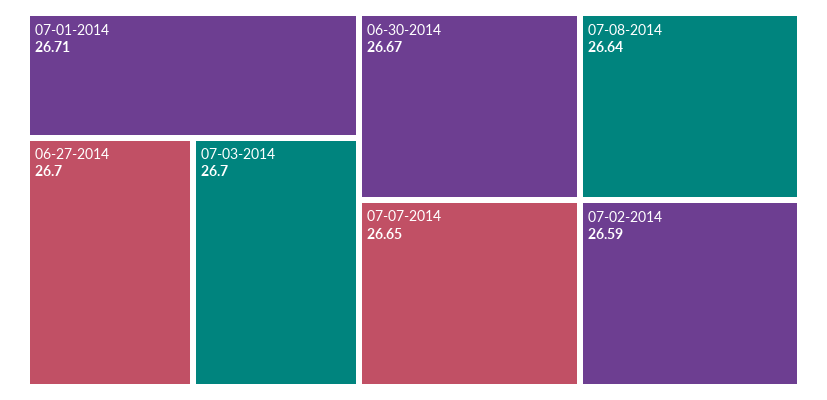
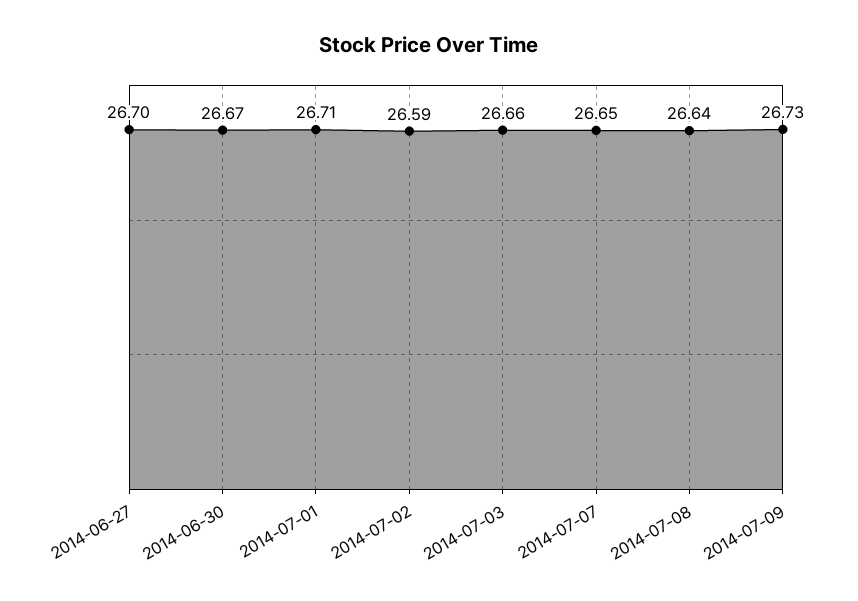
07-03-2014: 26.7 -> 26.66
2014-07-09: none -> 26.73

